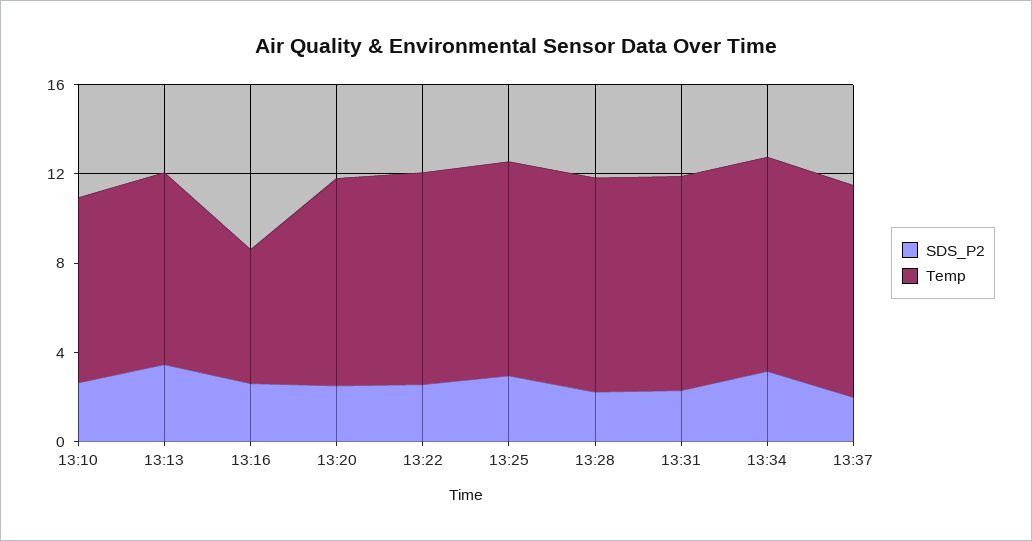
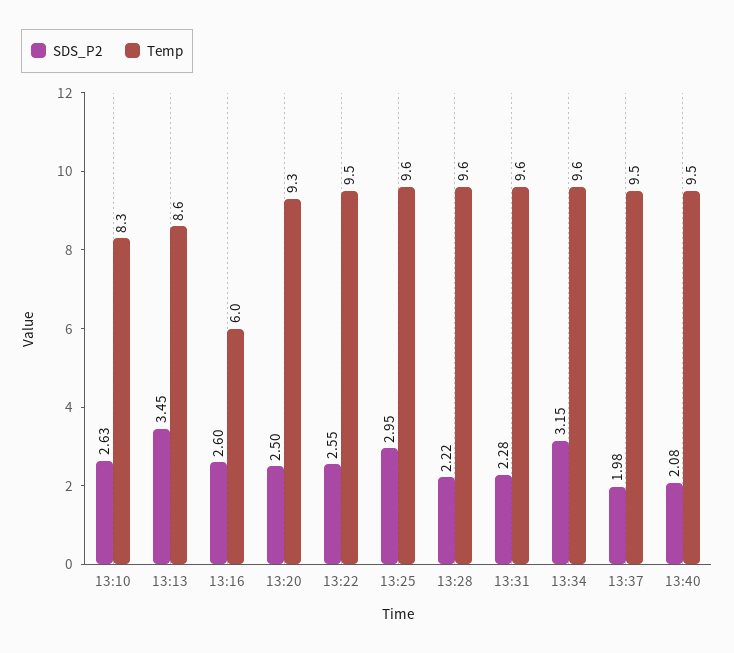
SDS_P2, 13:40: none -> 2.08
Temp, 13:40: none -> 9.5

